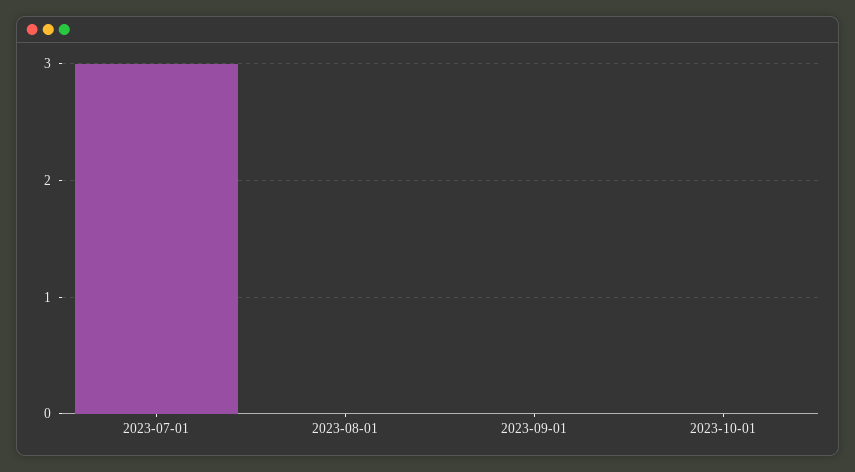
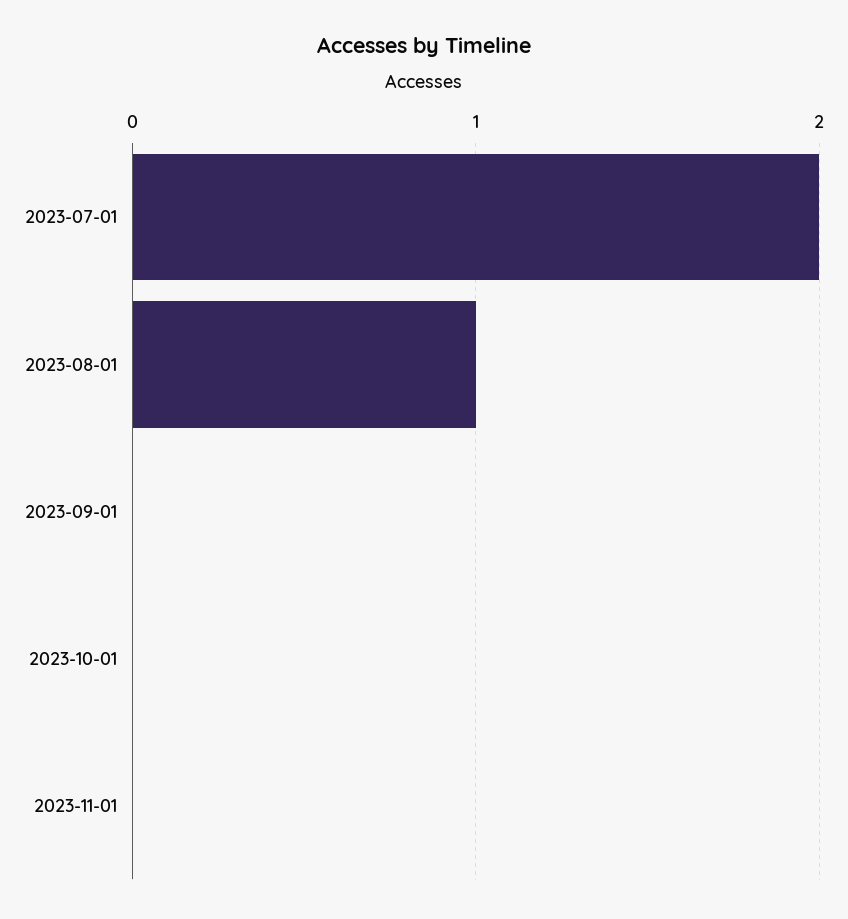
2023-07-01: 3 -> 2
2023-08-01: 0 -> 1
2023-11-01: none -> 0

